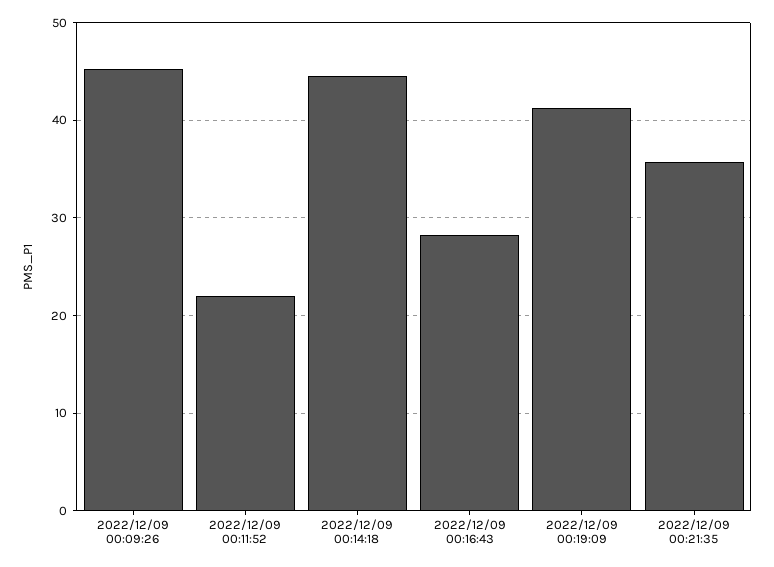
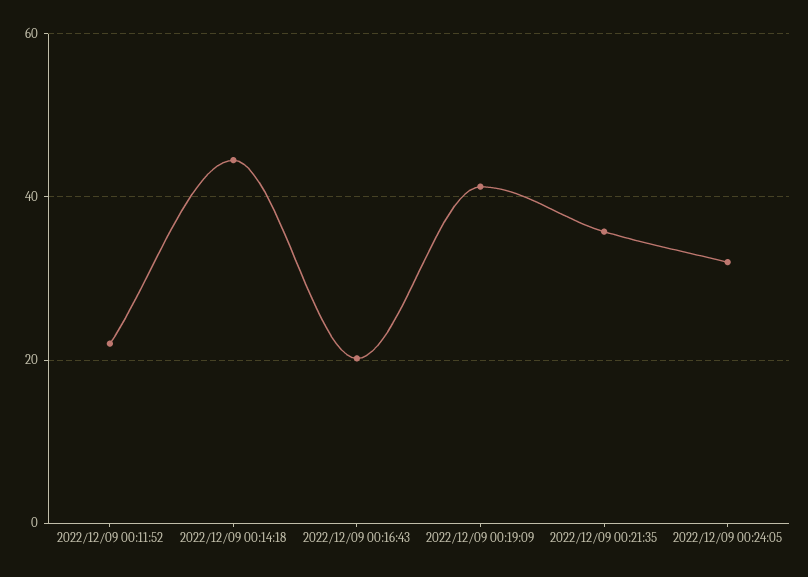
2022/12/09 00:09:26: 45 -> none
2022/12/09 00:16:43: 28 -> 20
2022/12/09 00:24:05: none -> 32

